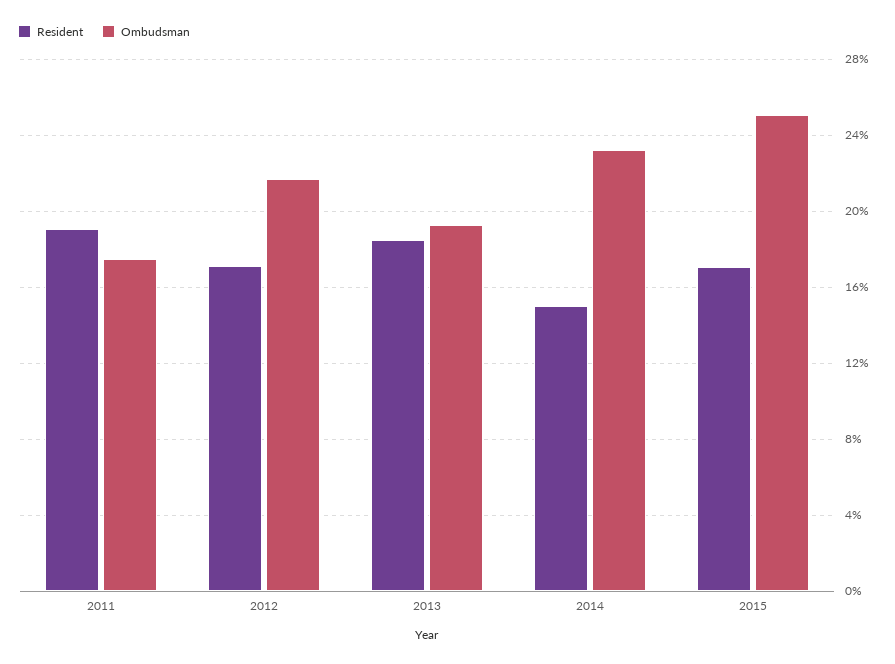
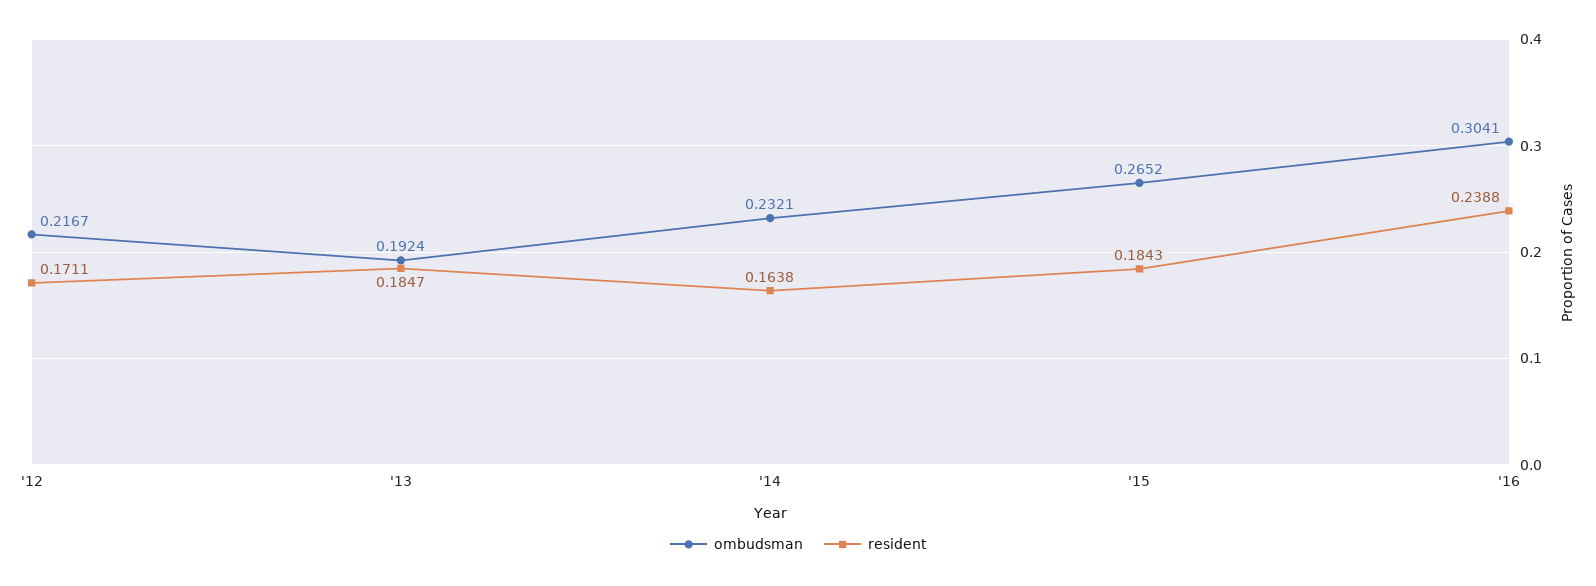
Resident, 2011: 0.19 -> none
Ombudsman, 2011: 0.175 -> none
Resident, 2014: 0.15 -> 0.1638
Resident, 2015: 0.17 -> 0.1843
Ombudsman, 2015: 0.25 -> 0.2652
Ombudsman, '16: none -> 0.3041
Resident, '16: none -> 0.2388

